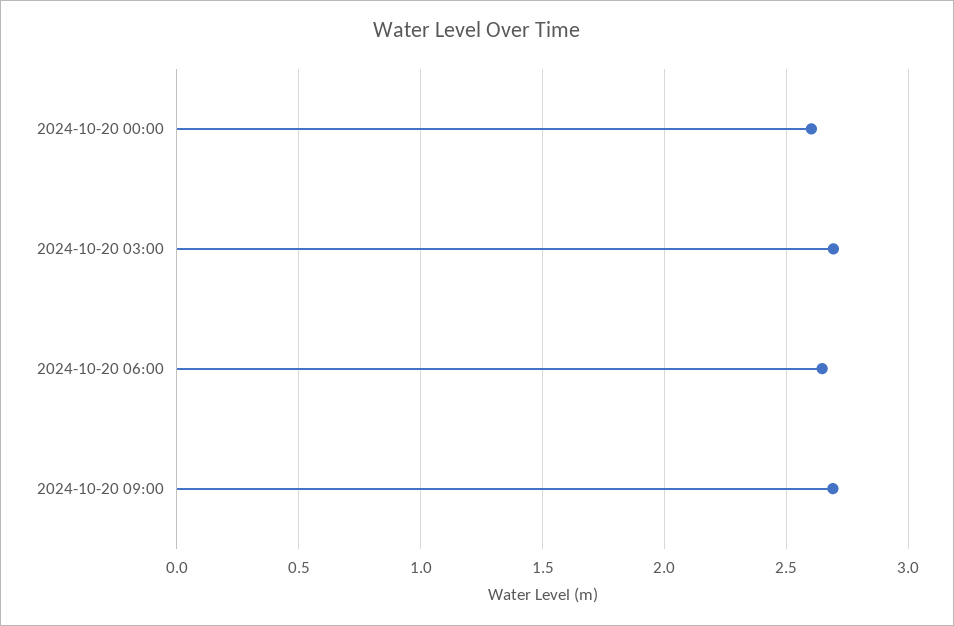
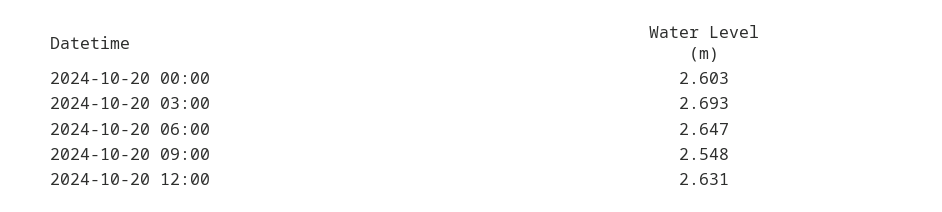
2024-10-20 09:00: 2.7 -> 2.548
2024-10-20 12:00: none -> 2.631

